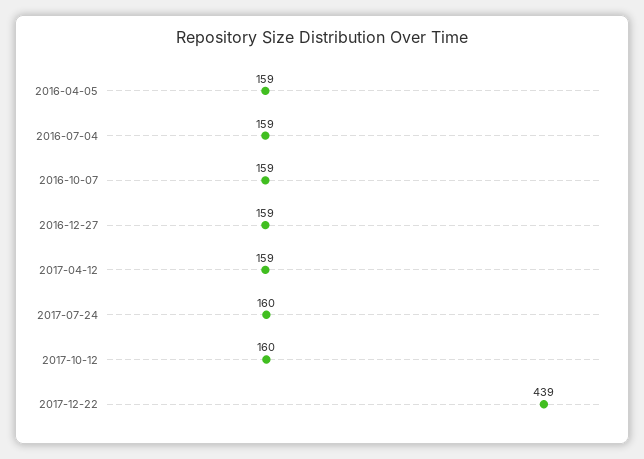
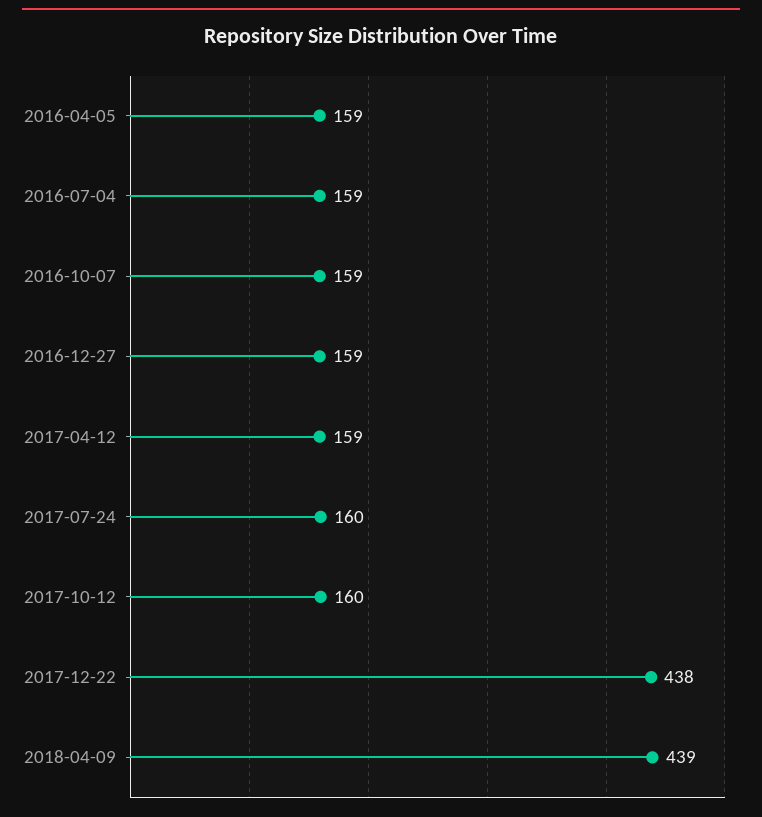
2017-12-22: 439 -> 438
2018-04-09: none -> 439

